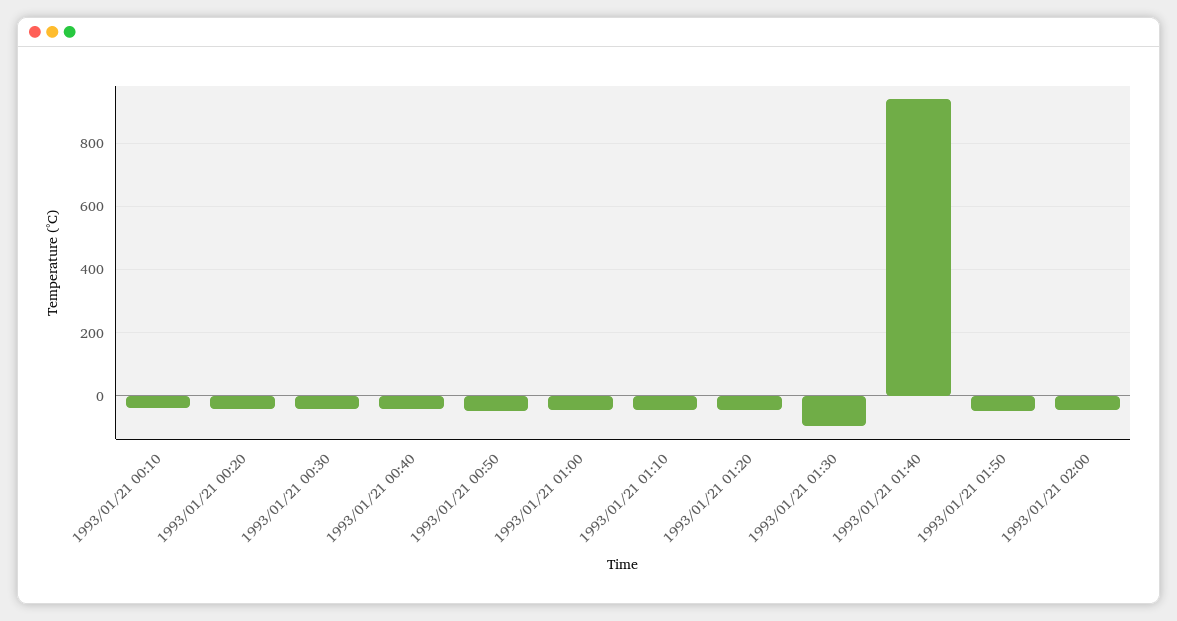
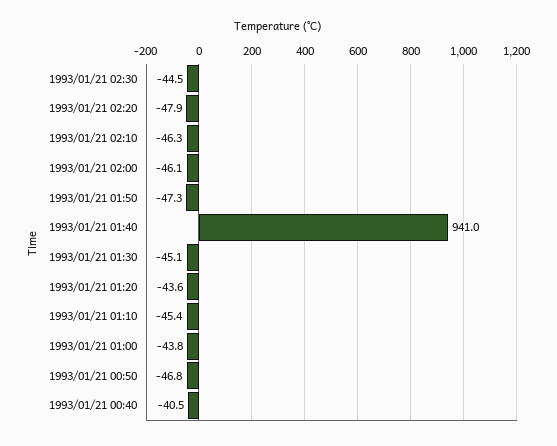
1993/01/21 00:10: -40 -> none
1993/01/21 00:20: -40 -> none
1993/01/21 00:30: -40 -> none
1993/01/21 01:30: -100 -> -45.1
1993/01/21 02:30: none -> -44.5
1993/01/21 02:20: none -> -47.9
1993/01/21 02:10: none -> -46.3

